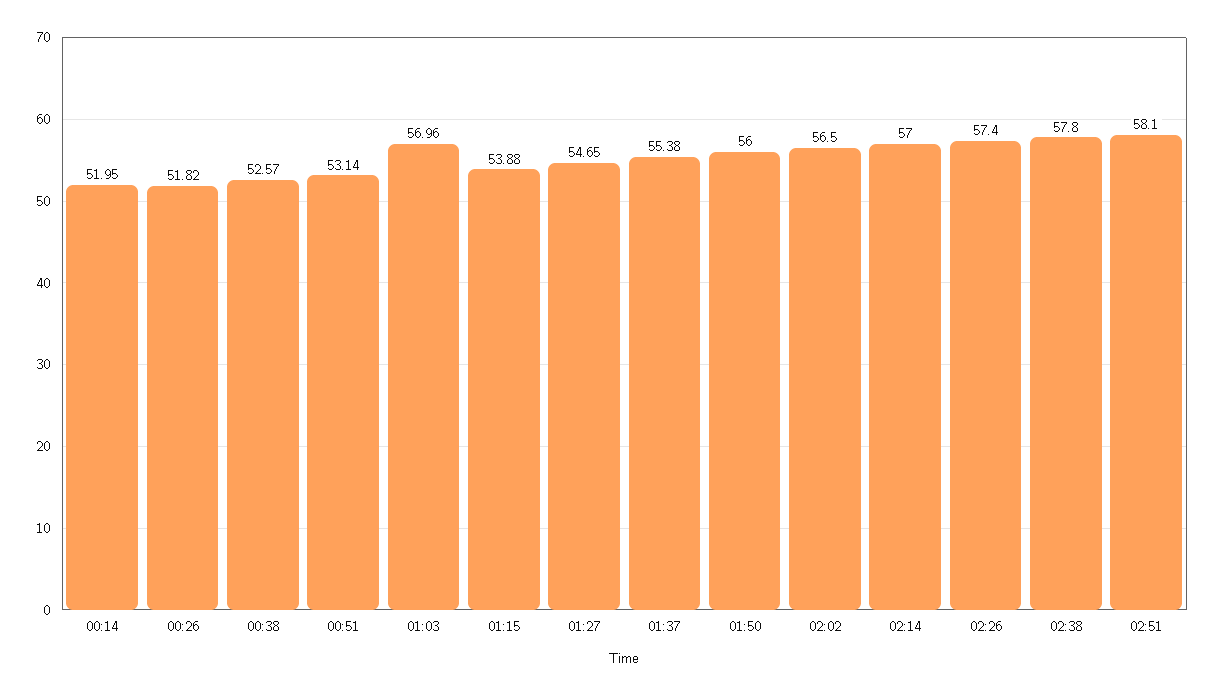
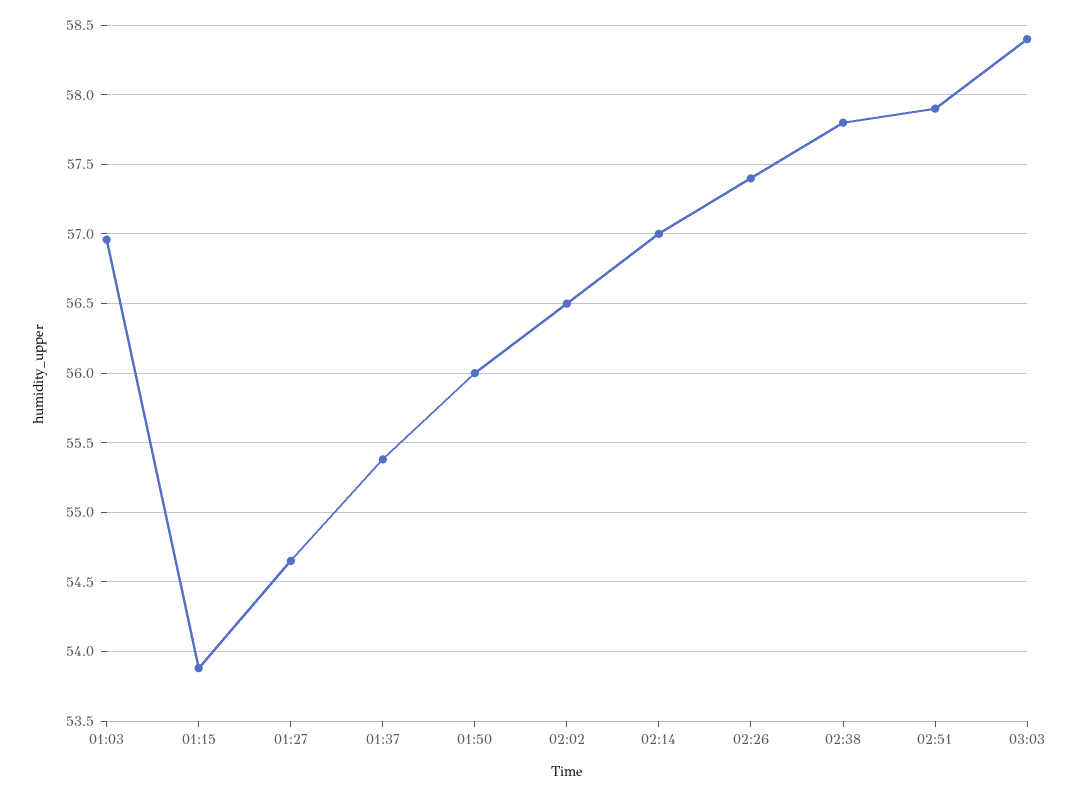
00:14: 51.95 -> none
00:26: 51.82 -> none
00:38: 52.57 -> none
00:51: 53.14 -> none
02:51: 58.1 -> 57.9
03:03: none -> 58.4

